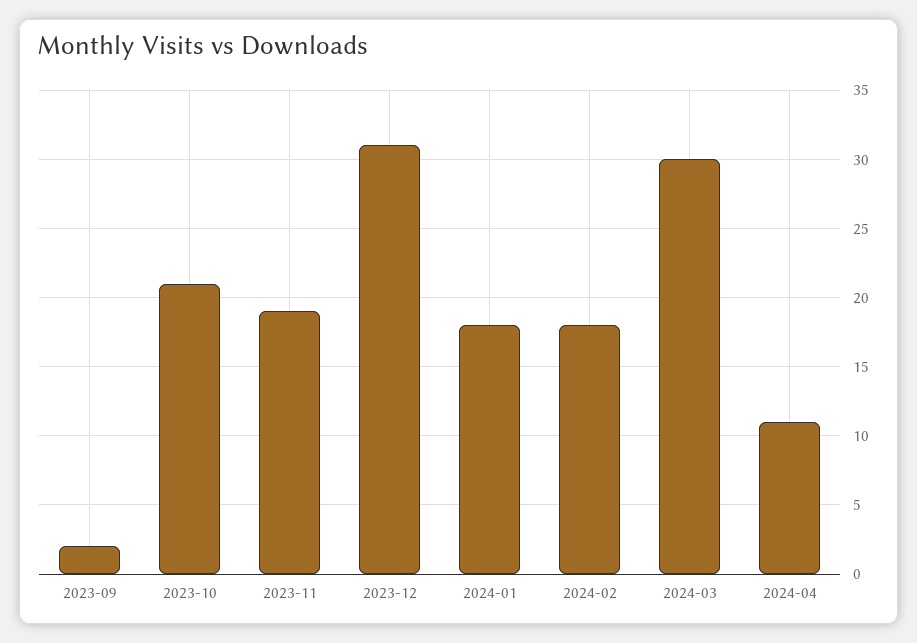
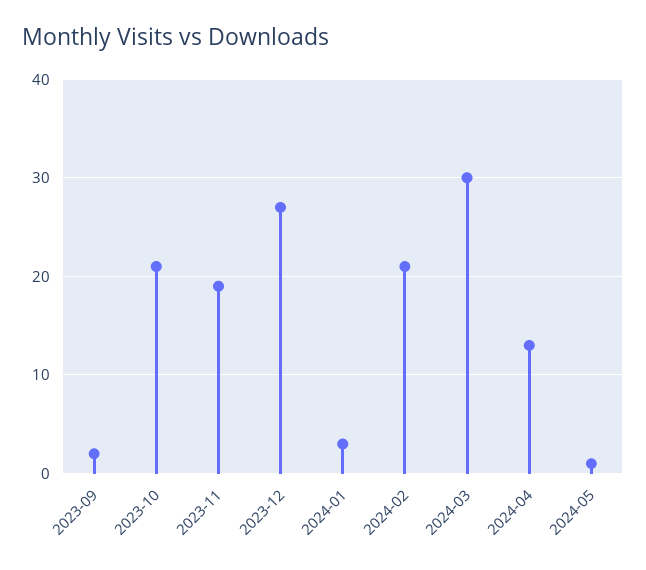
2023-12: 31 -> 27
2024-01: 18 -> 3
2024-02: 18 -> 21
2024-04: 11 -> 13
2024-05: none -> 1

